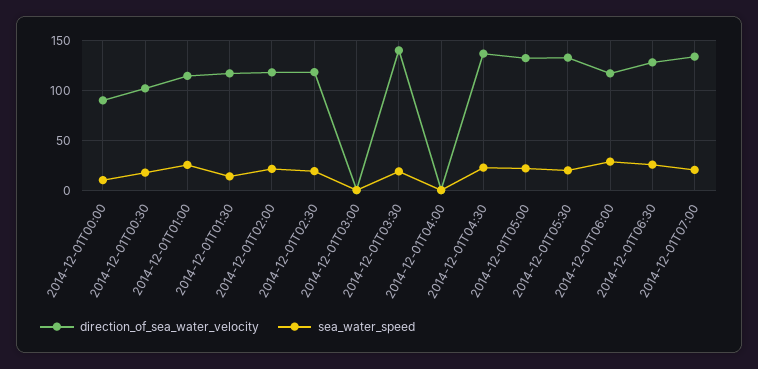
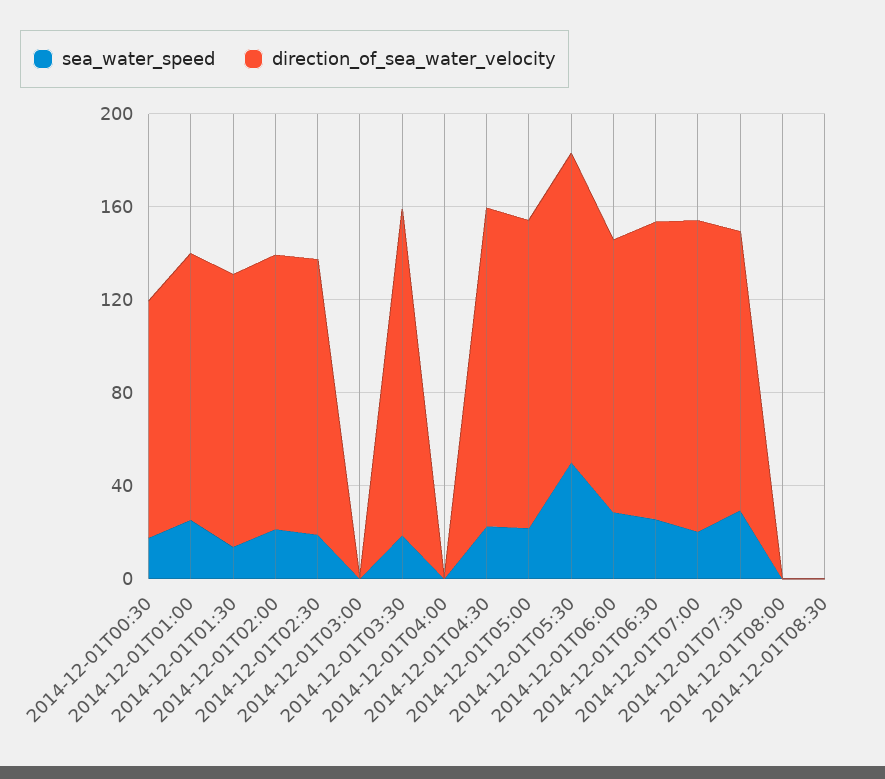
direction_of_sea_water_velocity, 2014-12-01T00:00: 90 -> none
sea_water_speed, 2014-12-01T00:00: 10 -> none
sea_water_speed, 2014-12-01T05:30: 20 -> 50
sea_water_speed, 2014-12-01T07:30: none -> 30
direction_of_sea_water_velocity, 2014-12-01T07:30: none -> 120
sea_water_speed, 2014-12-01T08:00: none -> 0
direction_of_sea_water_velocity, 2014-12-01T08:00: none -> 0
sea_water_speed, 2014-12-01T08:30: none -> 0
direction_of_sea_water_velocity, 2014-12-01T08:30: none -> 0

